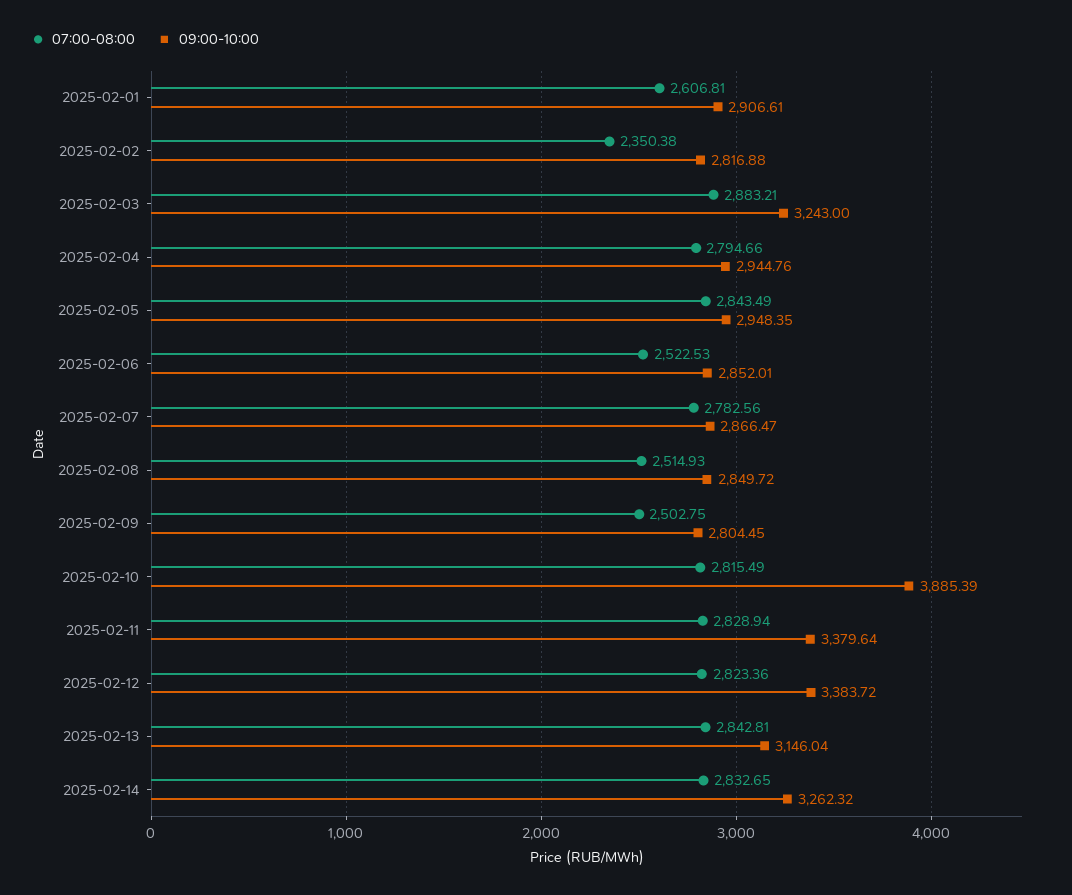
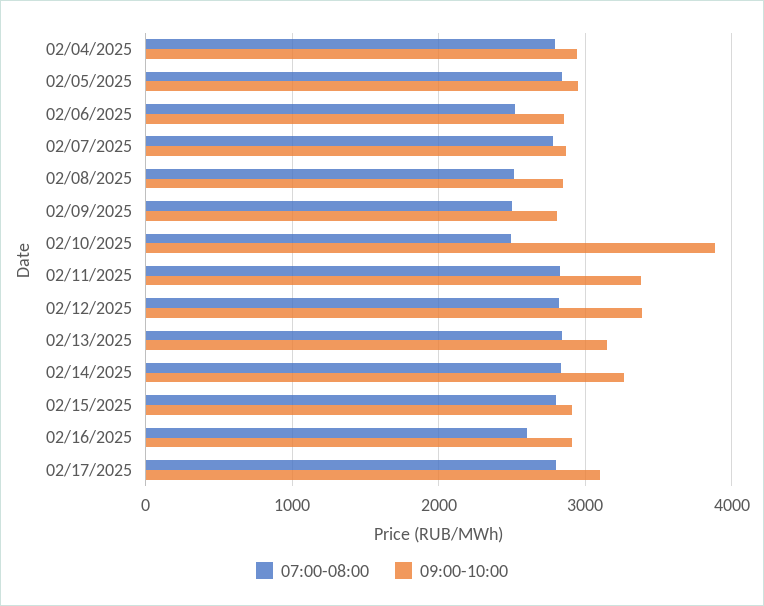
07:00-08:00, 2025-02-01: 2606.81 -> none
09:00-10:00, 2025-02-01: 2906.61 -> none
07:00-08:00, 2025-02-02: 2350.38 -> none
09:00-10:00, 2025-02-02: 2816.88 -> none
07:00-08:00, 2025-02-03: 2883.21 -> none
09:00-10:00, 2025-02-03: 3243 -> none
07:00-08:00, 2025-02-10: 2815.49 -> 2500
07:00-08:00, 02/15/2025: none -> 2800
09:00-10:00, 02/15/2025: none -> 2900
07:00-08:00, 02/16/2025: none -> 2600
09:00-10:00, 02/16/2025: none -> 2900
07:00-08:00, 02/17/2025: none -> 2800
09:00-10:00, 02/17/2025: none -> 3100

